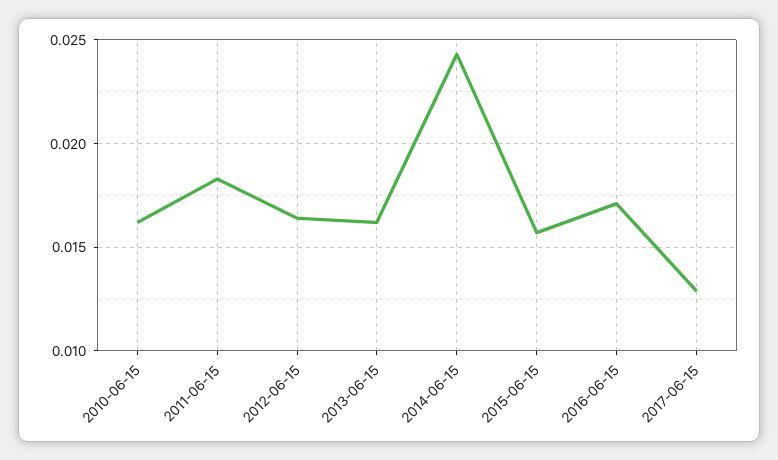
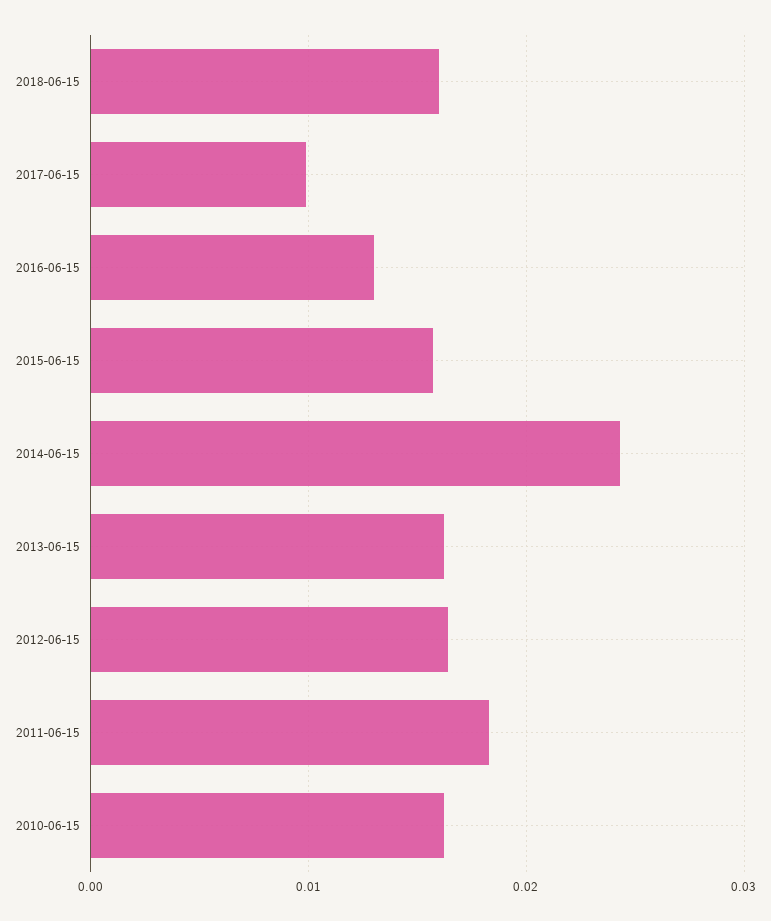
2016-06-15: 0.017 -> 0.013
2017-06-15: 0.013 -> 0.01
2018-06-15: none -> 0.016

